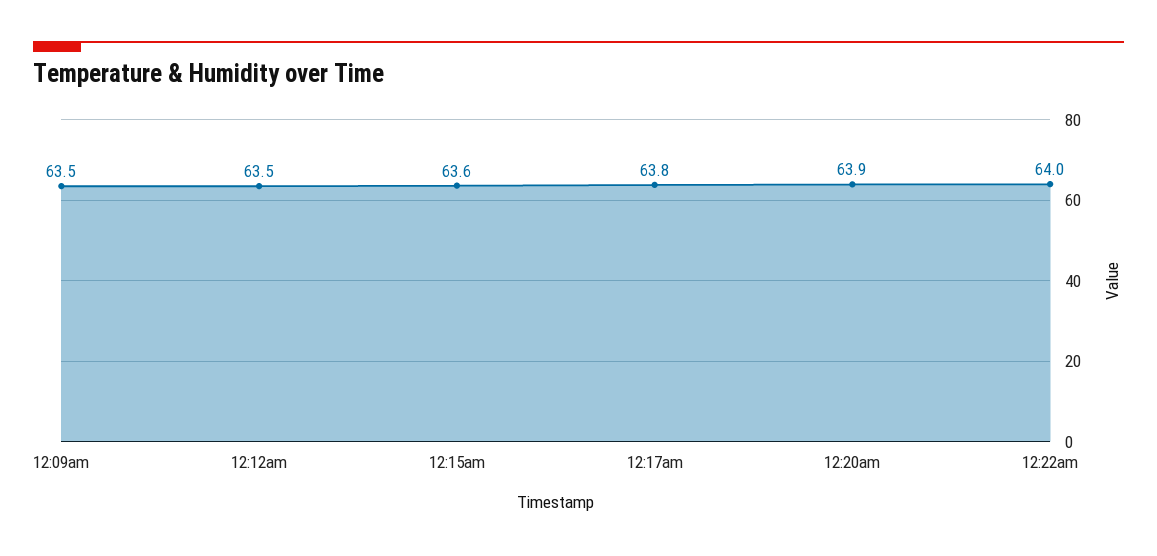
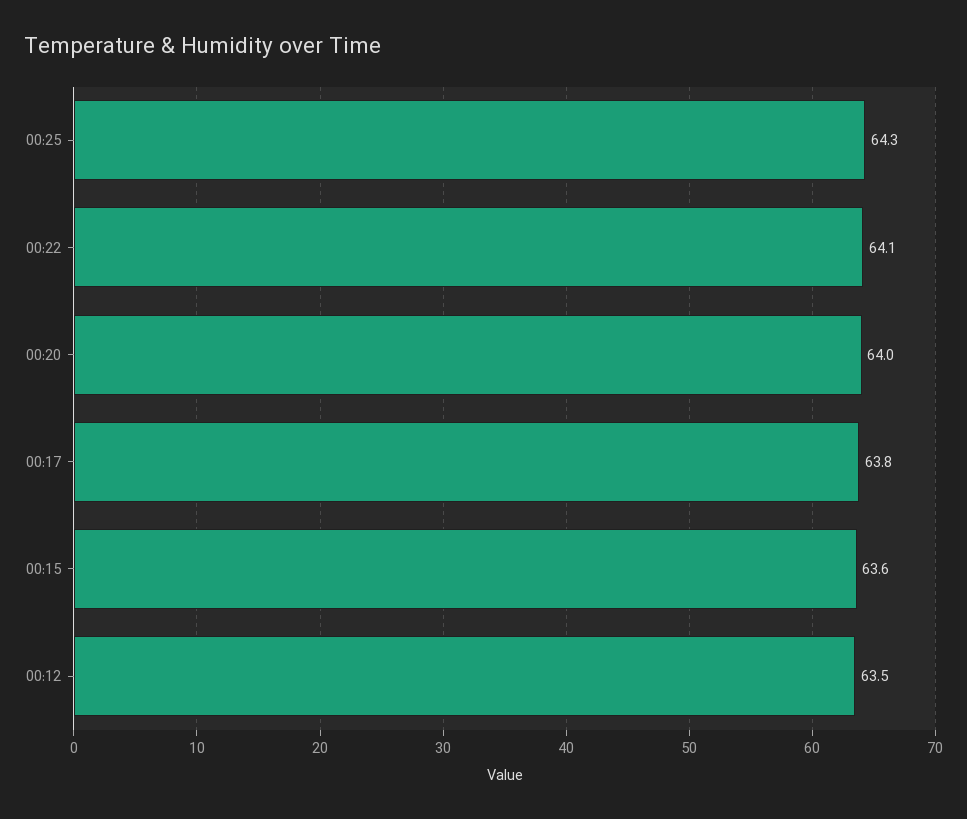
12:09am: 63.5 -> none
12:20am: 63.9 -> 64
12:22am: 64 -> 64.1
00:25: none -> 64.3

